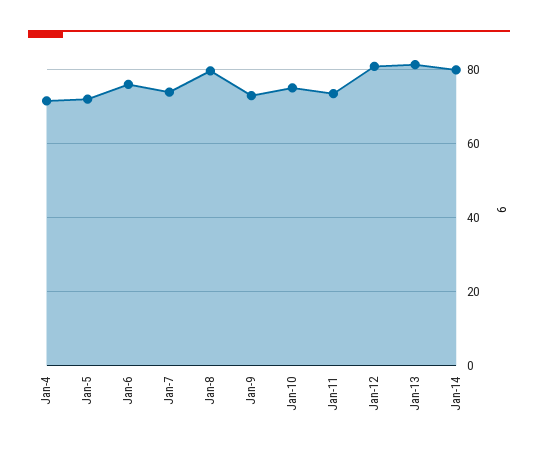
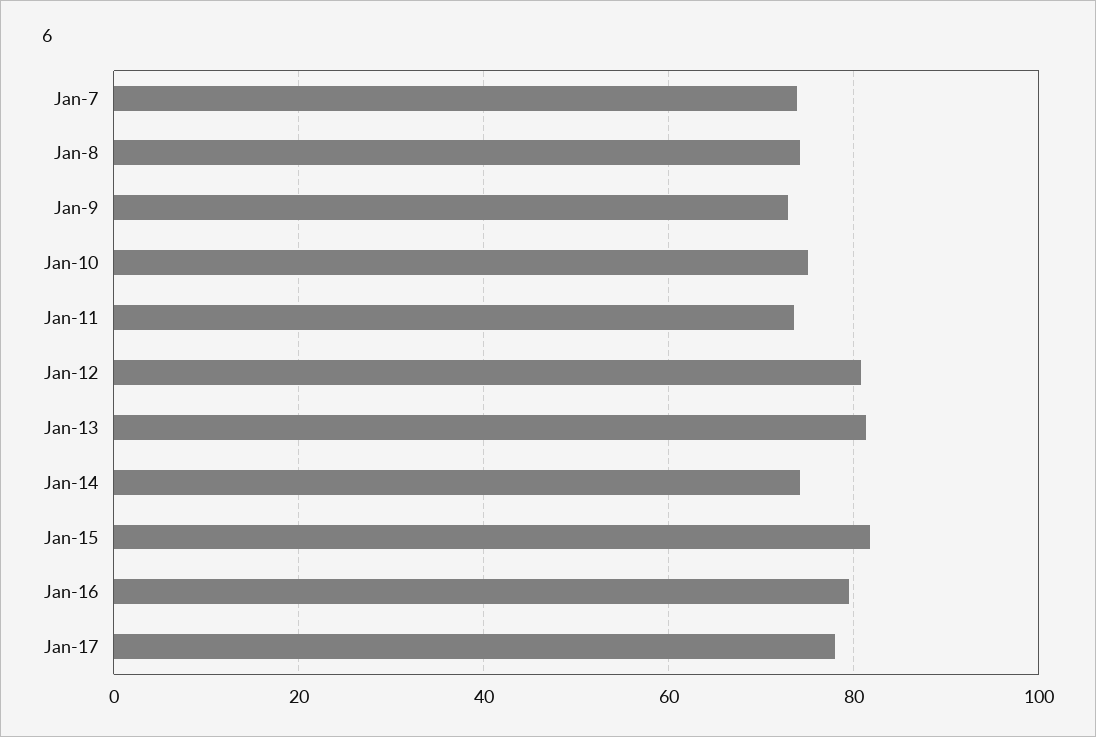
Jan-4: 72 -> none
Jan-5: 72 -> none
Jan-6: 76 -> none
Jan-8: 80 -> 74
Jan-14: 80 -> 74
Jan-15: none -> 82
Jan-16: none -> 80
Jan-17: none -> 78

